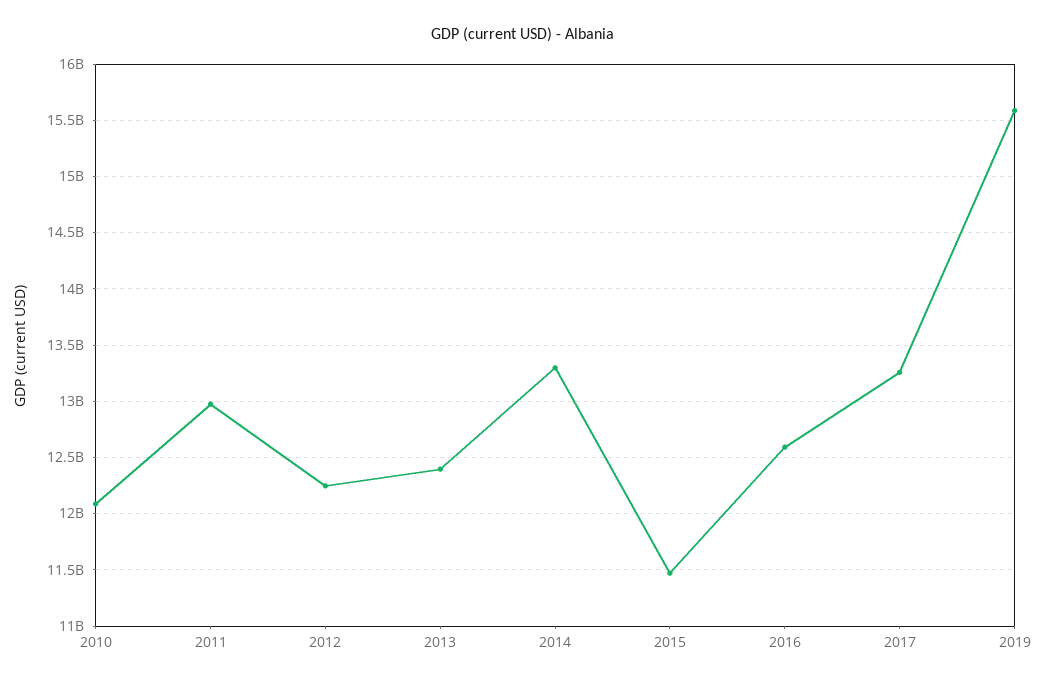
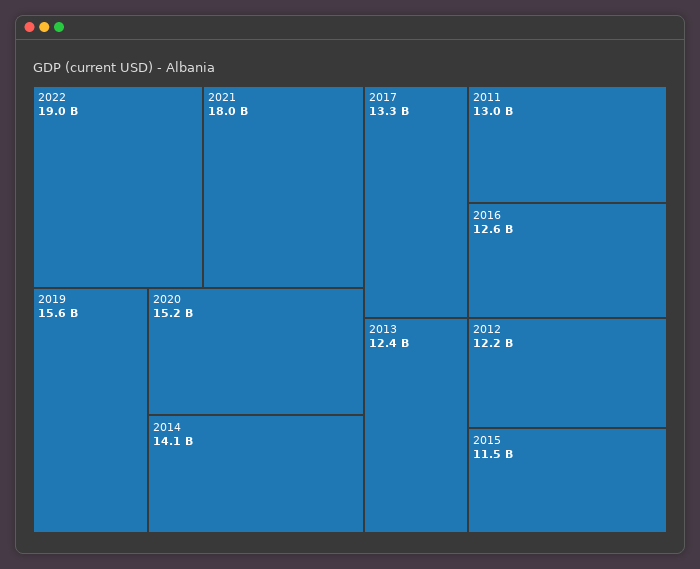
2010: 12100000000 -> none
2014: 13300000000 -> 14100000000
2022: none -> 19000000000
2021: none -> 18000000000
2020: none -> 15200000000

